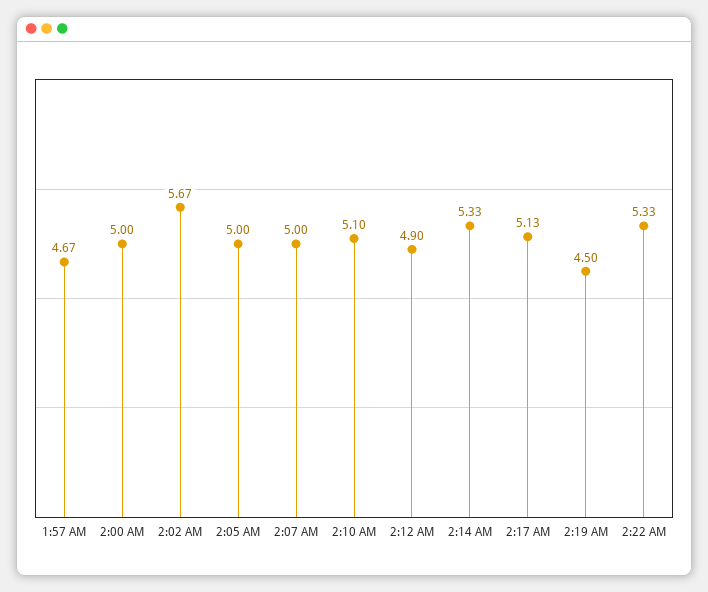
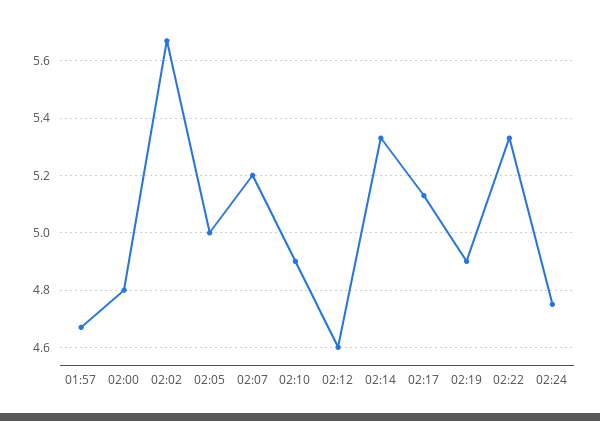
2:00 AM: 5 -> 4.8
2:07 AM: 5 -> 5.2
2:10 AM: 5.1 -> 4.9
2:12 AM: 4.9 -> 4.6
2:19 AM: 4.5 -> 4.9
02:24: none -> 4.75

